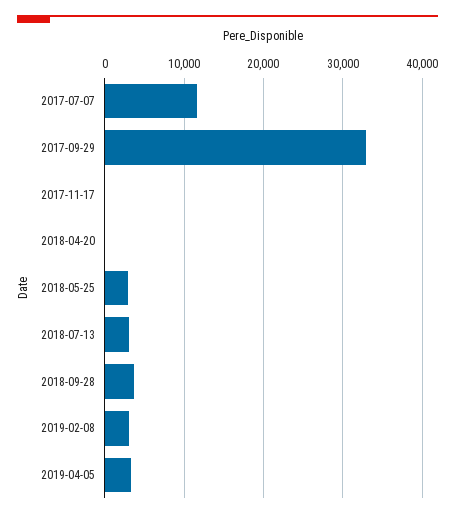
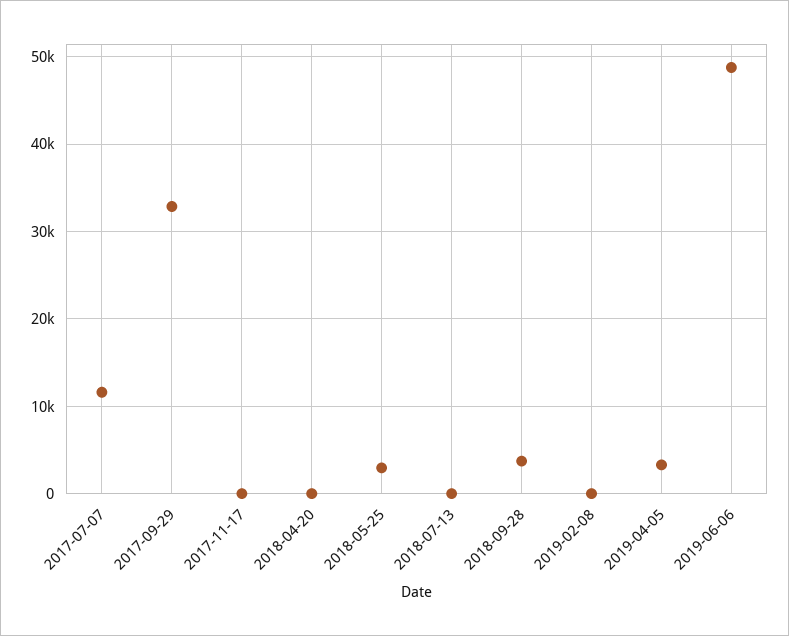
2018-07-13: 3000 -> 0
2019-02-08: 3000 -> 0
2019-06-06: none -> 49000

